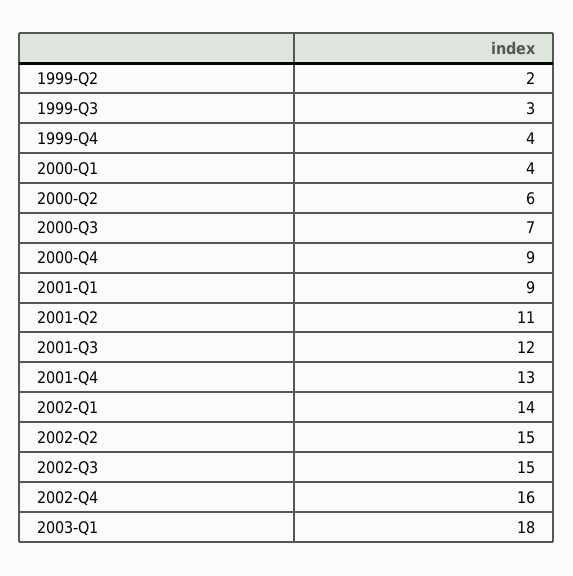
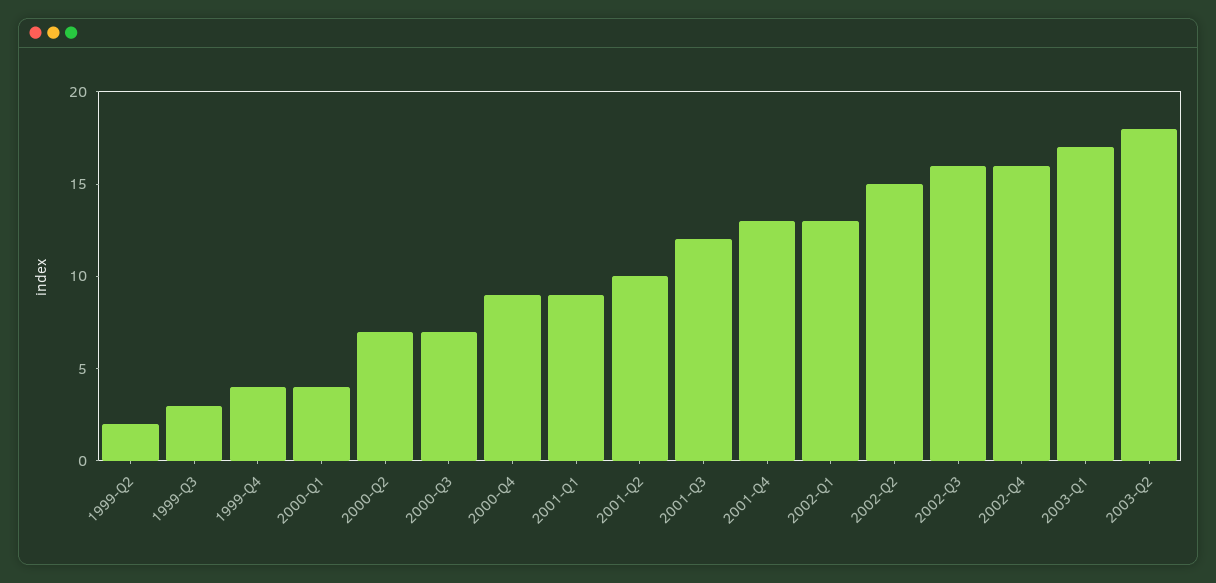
2000-Q2: 6 -> 7
2001-Q2: 11 -> 10
2002-Q1: 14 -> 13
2002-Q3: 15 -> 16
2003-Q1: 18 -> 17
2003-Q2: none -> 18

